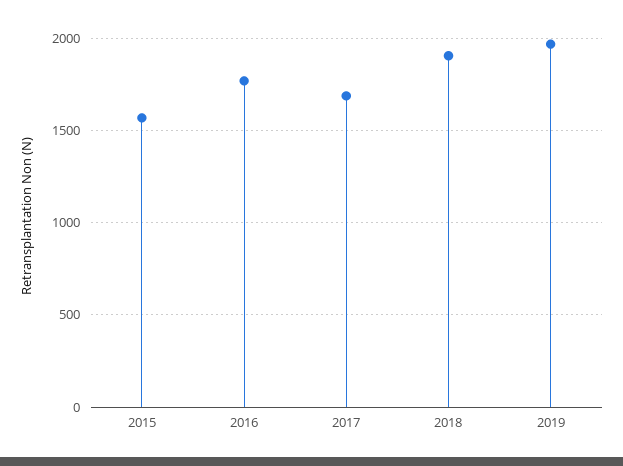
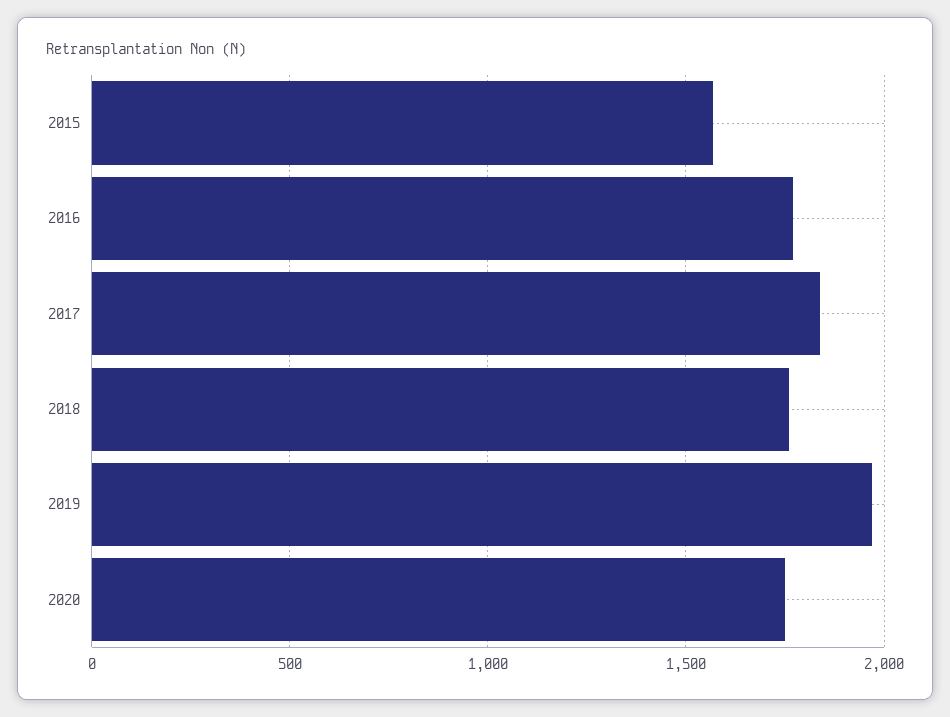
2017: 1700 -> 1850
2018: 1900 -> 1750
2020: none -> 1750

